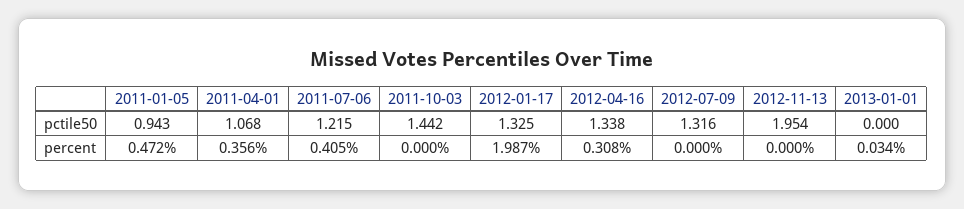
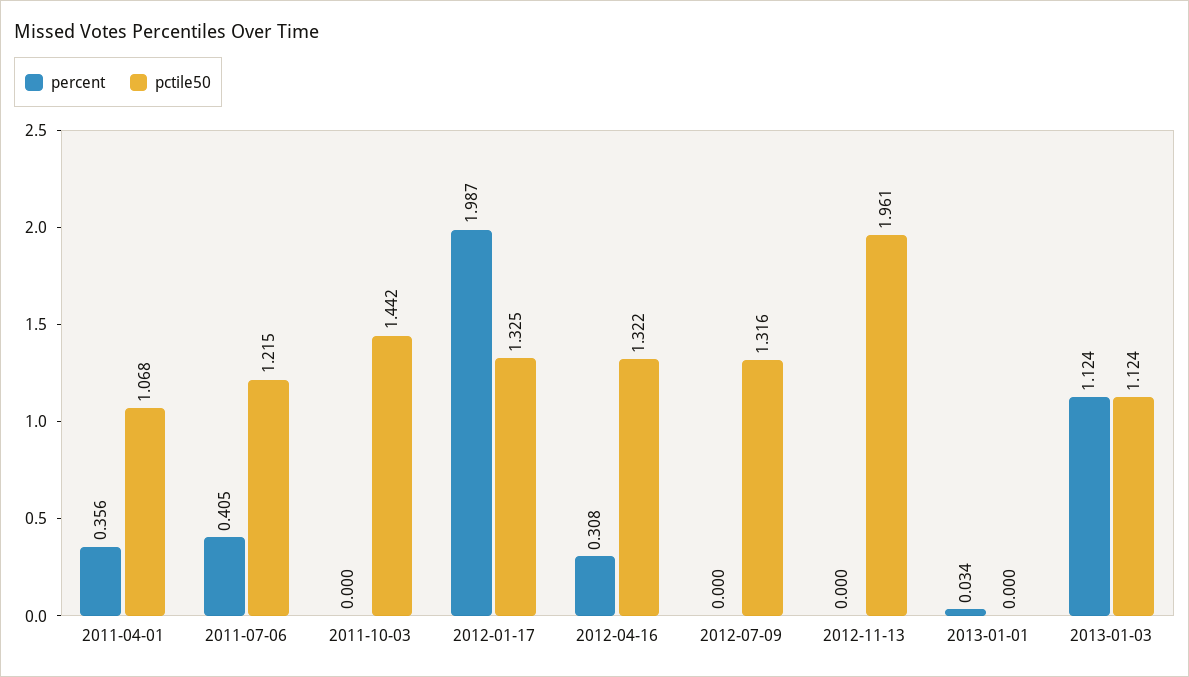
pctile50, 2011-01-05: 0.943 -> none
pctile50, 2012-04-16: 1.338 -> 1.322
pctile50, 2012-11-13: 1.954 -> 1.961
percent, 2011-01-05: 0.472 -> none
percent, 2013-01-03: none -> 1.124
pctile50, 2013-01-03: none -> 1.124

